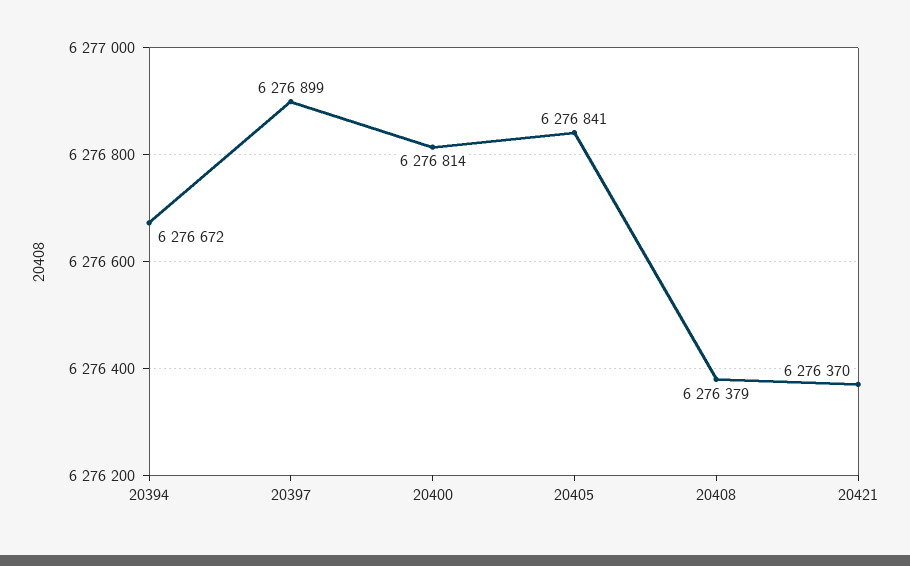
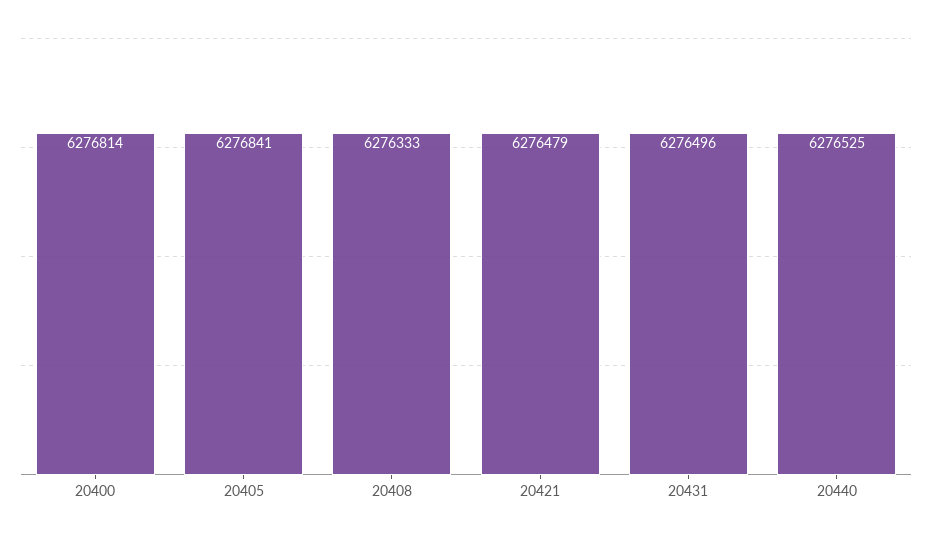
20394: 6276672 -> none
20397: 6276899 -> none
20408: 6276379 -> 6276333
20421: 6276370 -> 6276479
20431: none -> 6276496
20440: none -> 6276525

